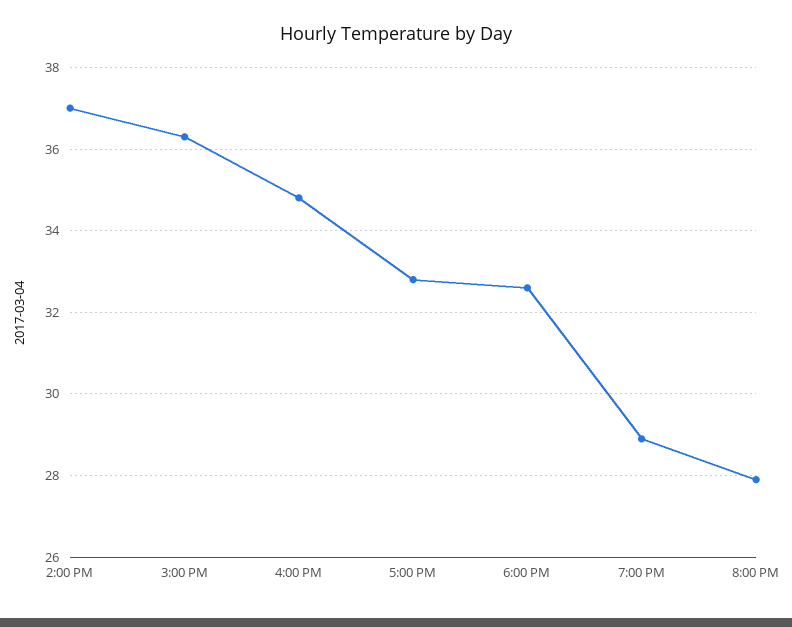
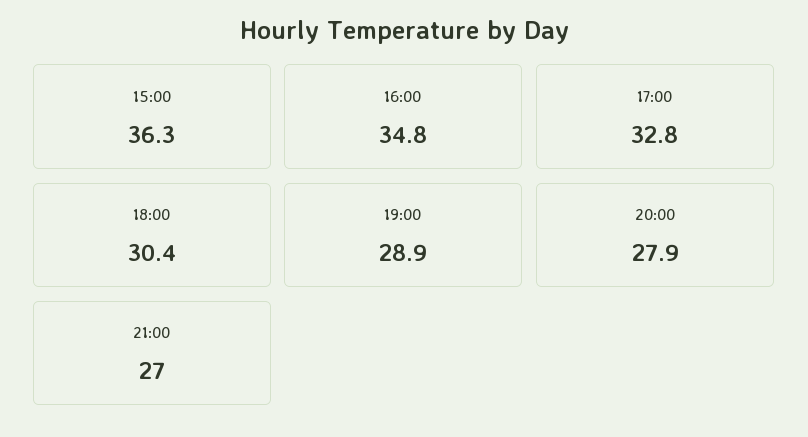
2:00 PM: 37 -> none
6:00 PM: 32.5 -> 30.4
21:00: none -> 27

